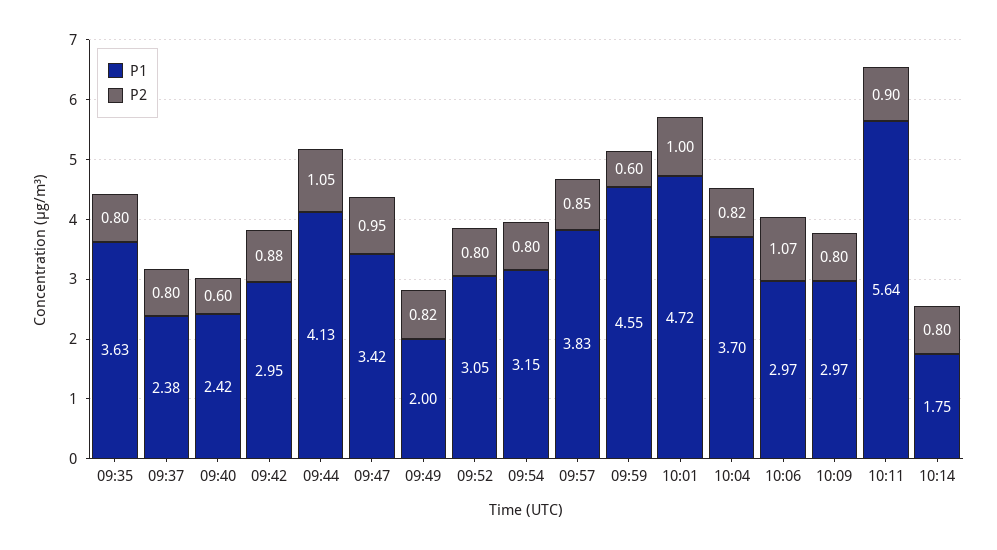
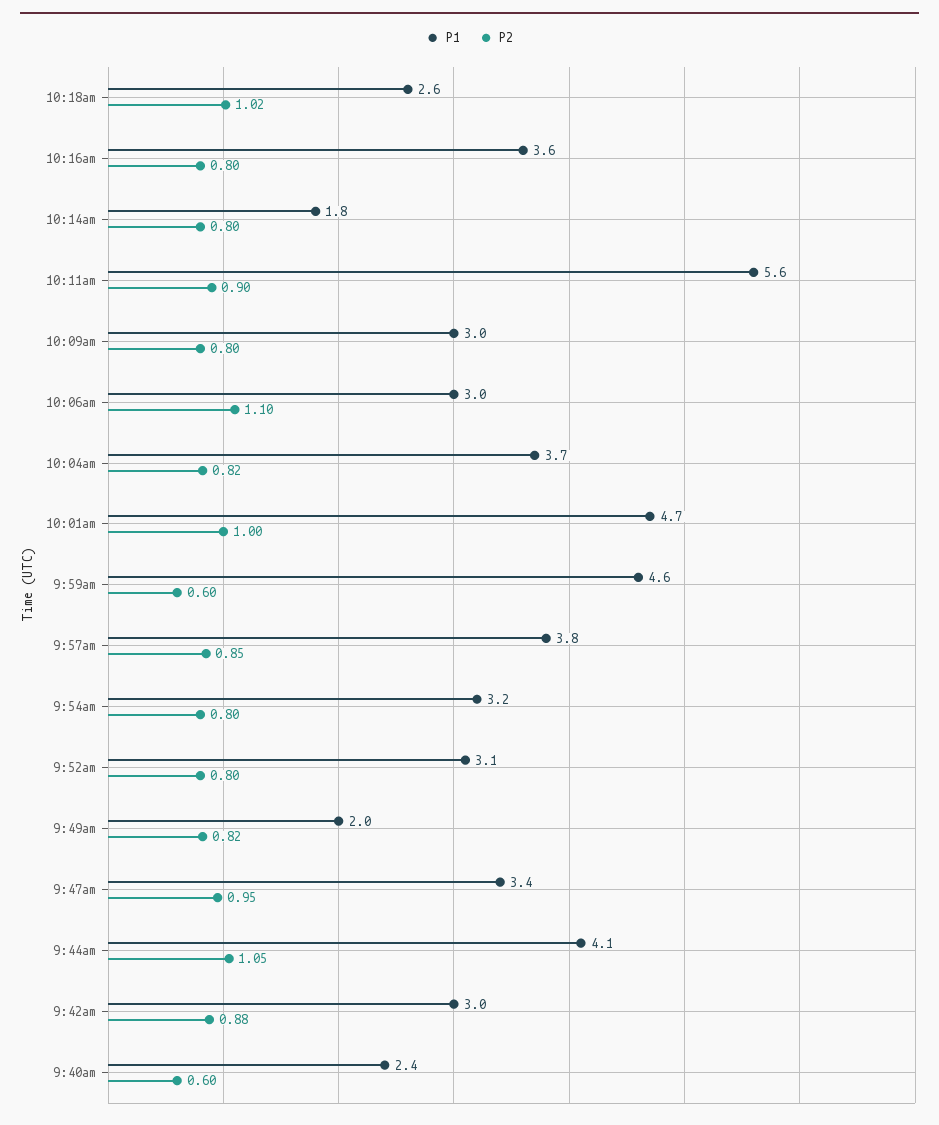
P1, 09:35: 3.63 -> none
P2, 09:35: 0.8 -> none
P1, 09:37: 2.38 -> none
P2, 09:37: 0.8 -> none
P2, 10:06: 1.07 -> 1.1
P1, 10:18am: none -> 2.6
P2, 10:18am: none -> 1.02
P1, 10:16am: none -> 3.6
P2, 10:16am: none -> 0.8

